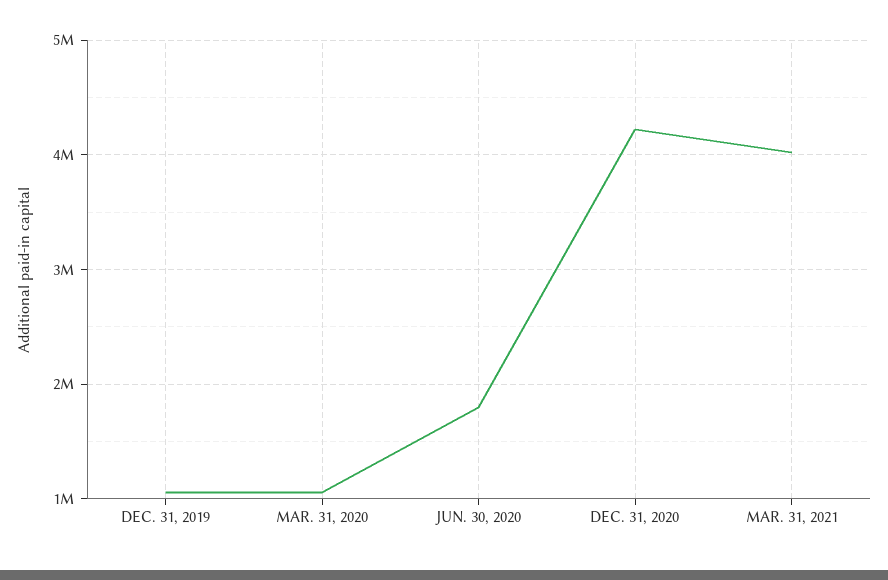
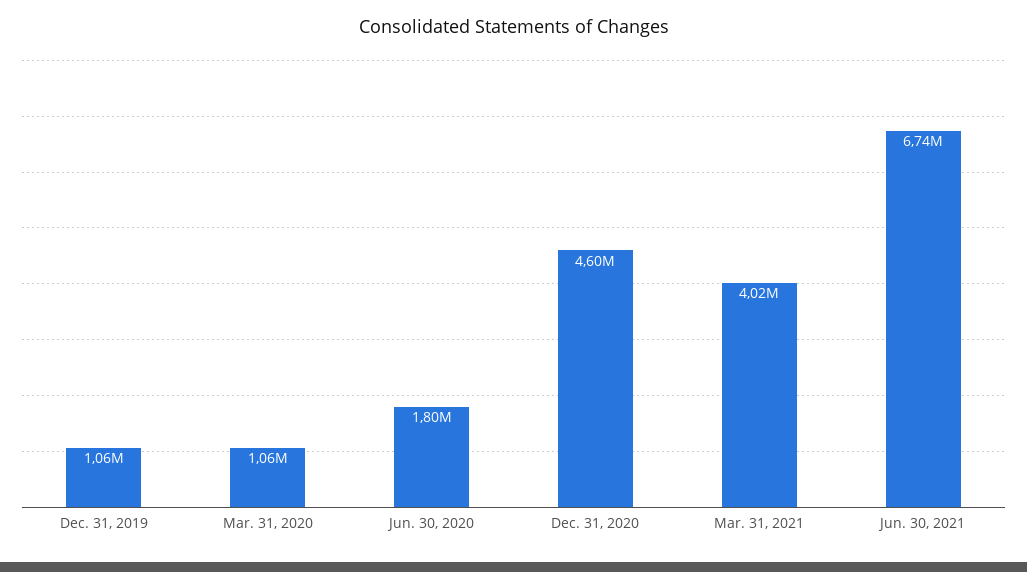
DEC. 31, 2020: 4200000 -> 4600000
Jun. 30, 2021: none -> 6740000

